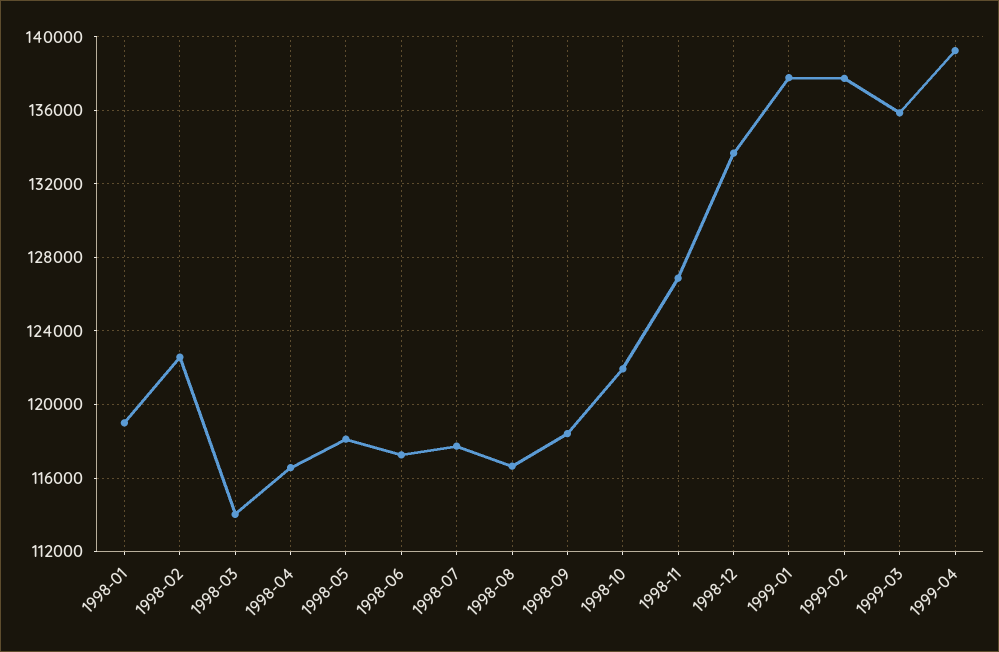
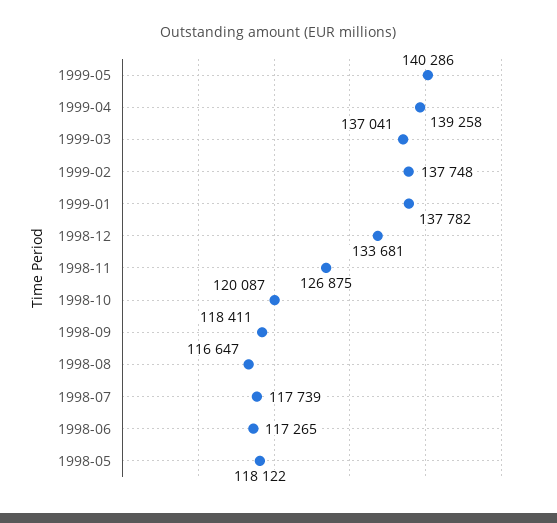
1998-01: 119000 -> none
1998-02: 122500 -> none
1998-03: 114000 -> none
1998-04: 116500 -> none
1998-10: 122000 -> 120087
1999-03: 136000 -> 137041
1999-05: none -> 140286

